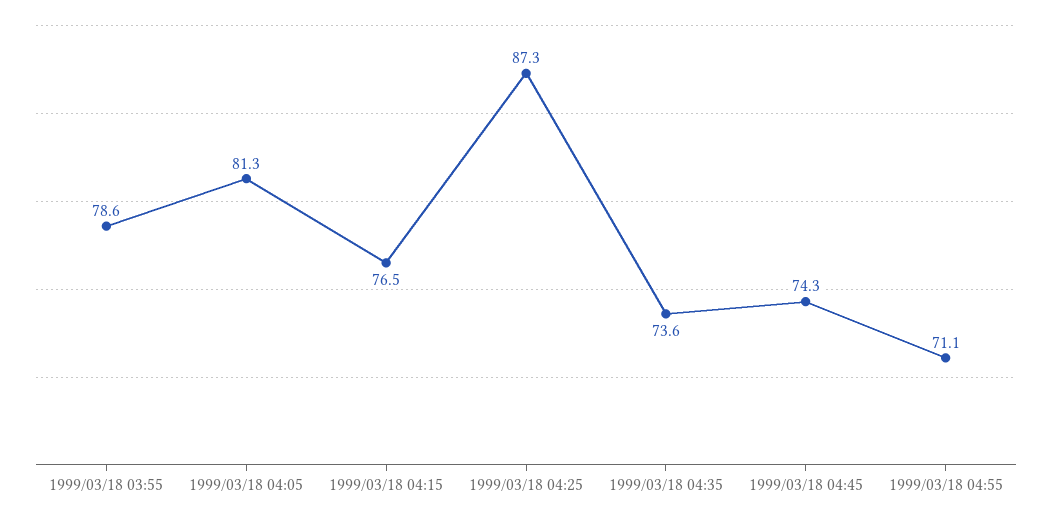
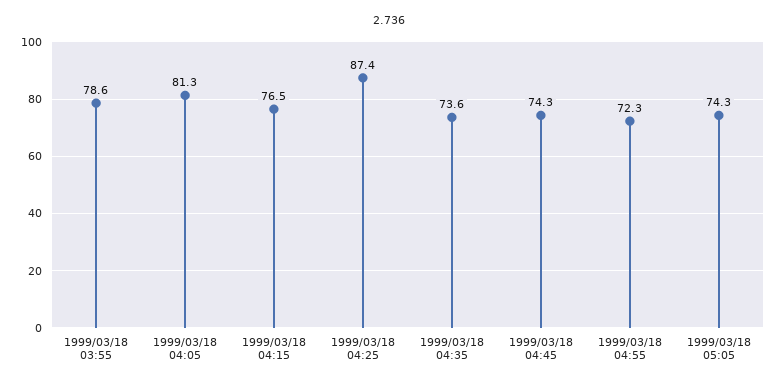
1999/03/18 04:25: 87.3 -> 87.4
1999/03/18 04:55: 71.1 -> 72.3
1999/03/18 05:05: none -> 74.3

